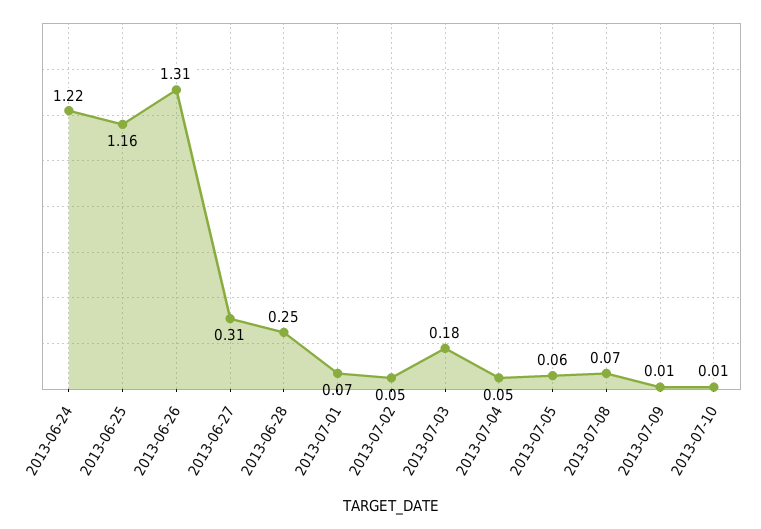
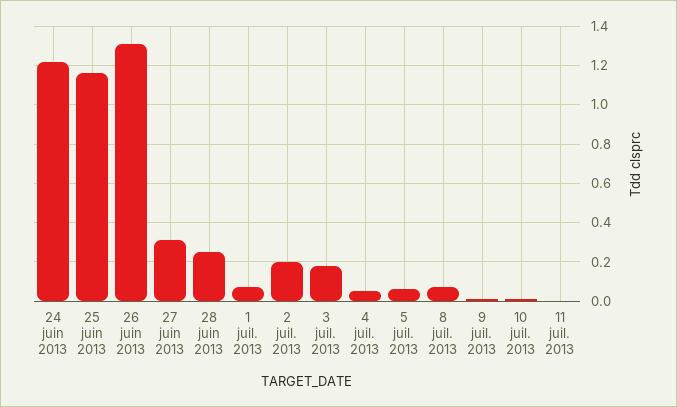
2013-07-02: 0.05 -> 0.2
11 juil. 2013: none -> 0

